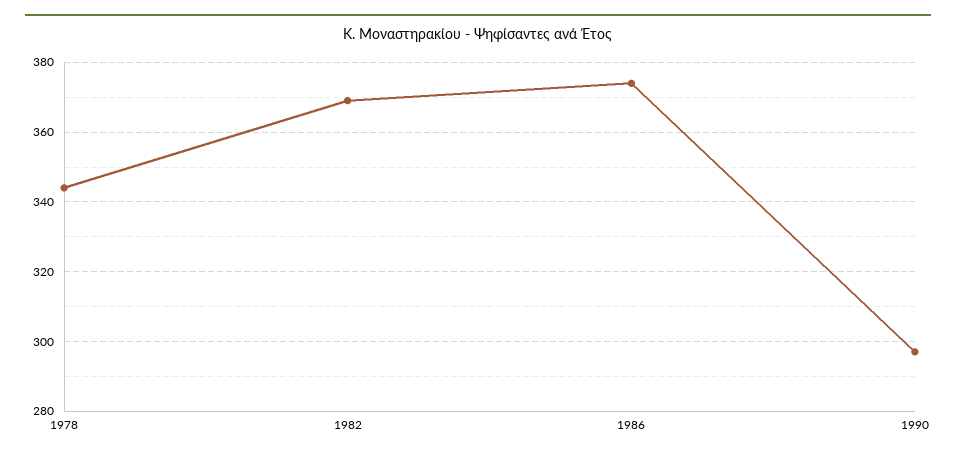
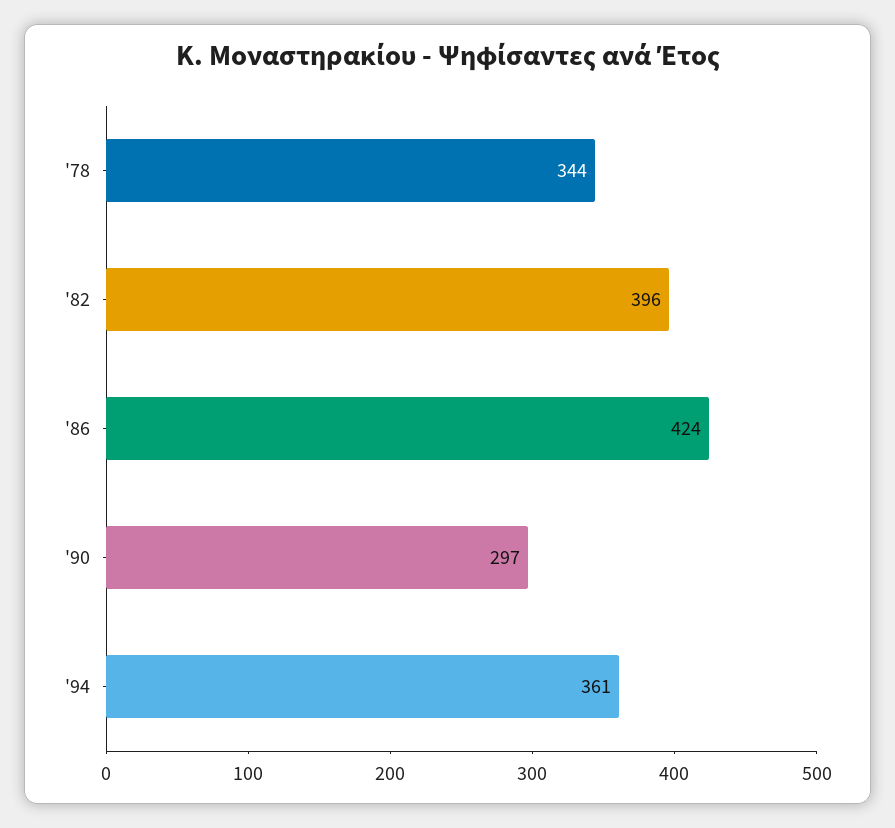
1982: 370 -> 396
1986: 375 -> 424
'94: none -> 361

